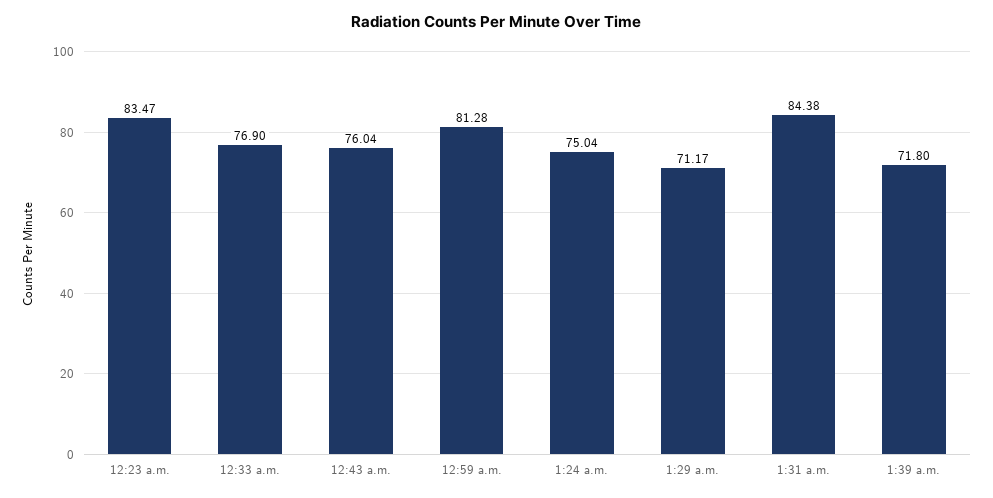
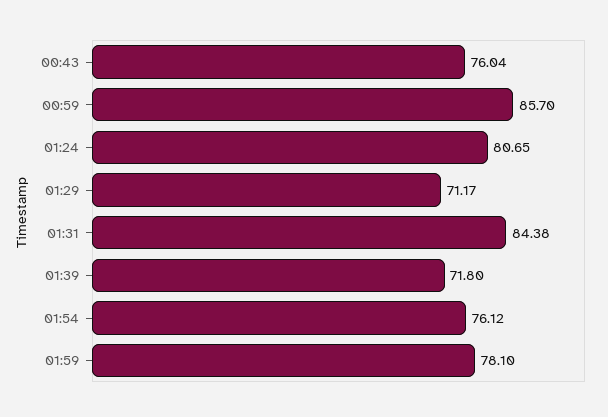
12:23 a.m.: 83.47 -> none
12:33 a.m.: 76.9 -> none
12:59 a.m.: 81.28 -> 85.7
1:24 a.m.: 75.04 -> 80.65
01:54: none -> 76.12
01:59: none -> 78.1

